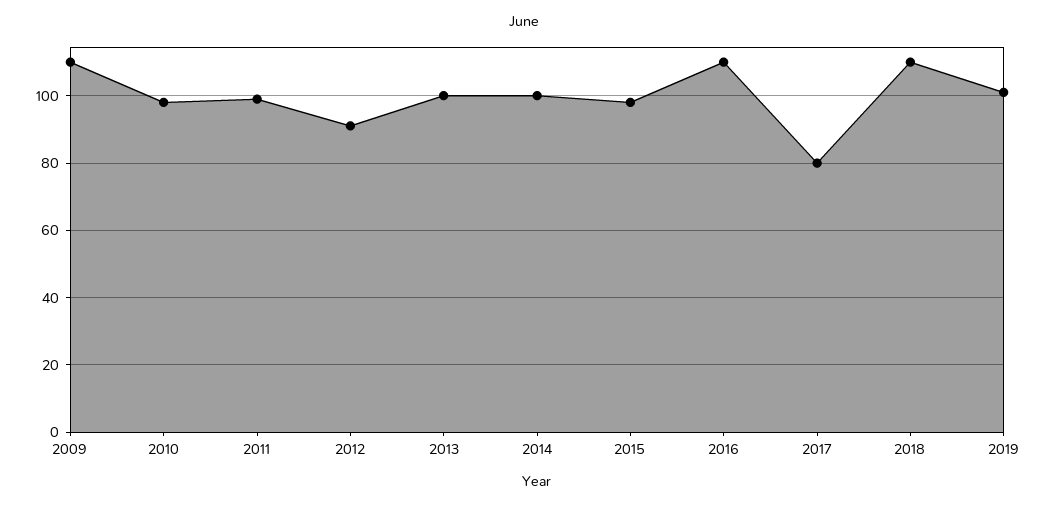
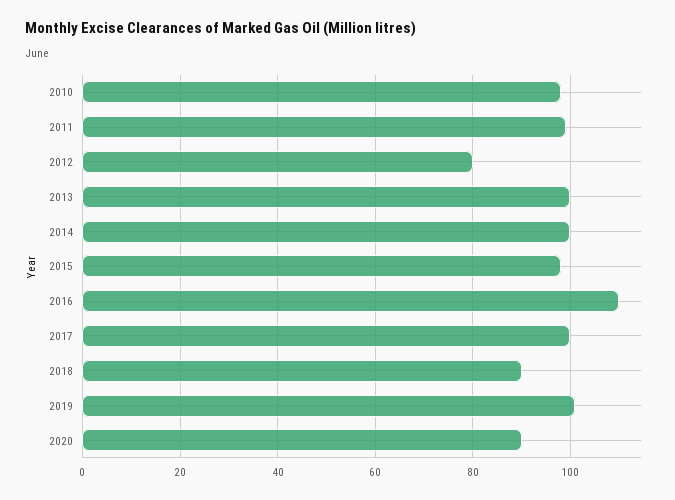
2009: 110 -> none
2012: 90 -> 80
2017: 80 -> 100
2018: 110 -> 90
2020: none -> 90

